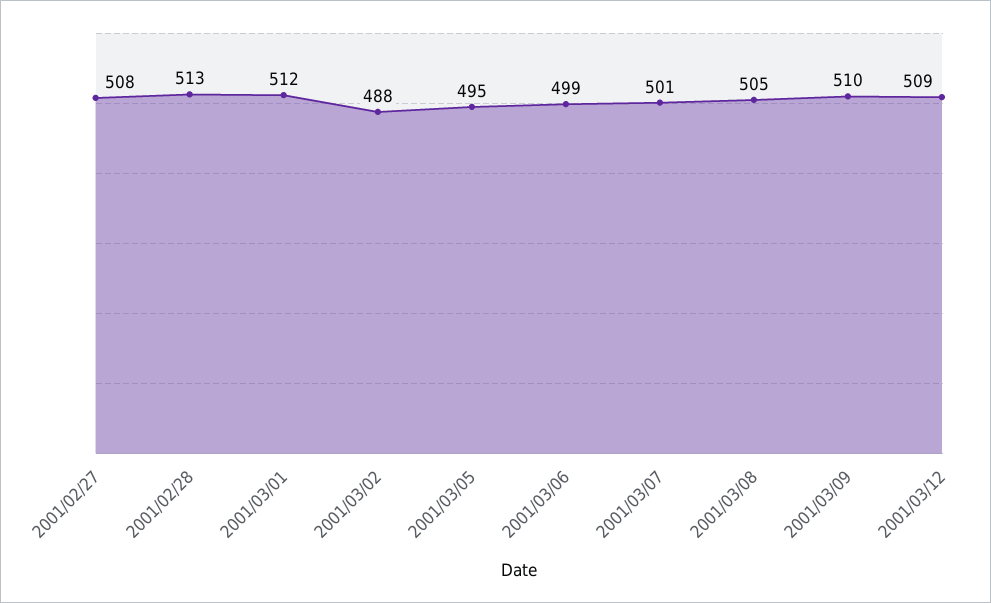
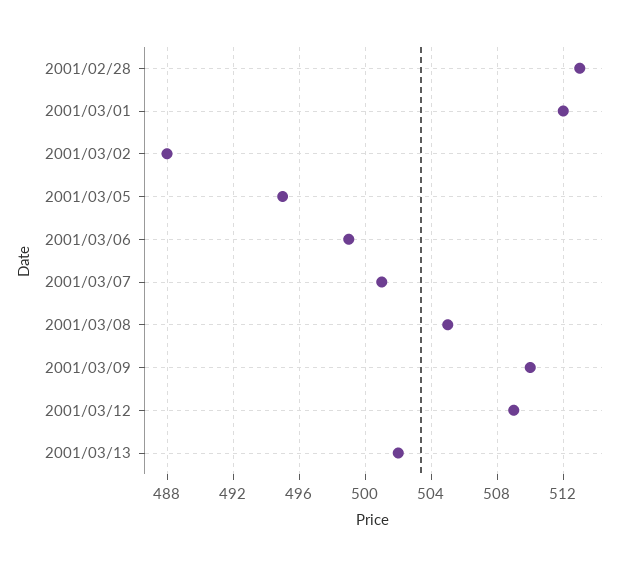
2001/02/27: 508 -> none
2001/03/13: none -> 502

